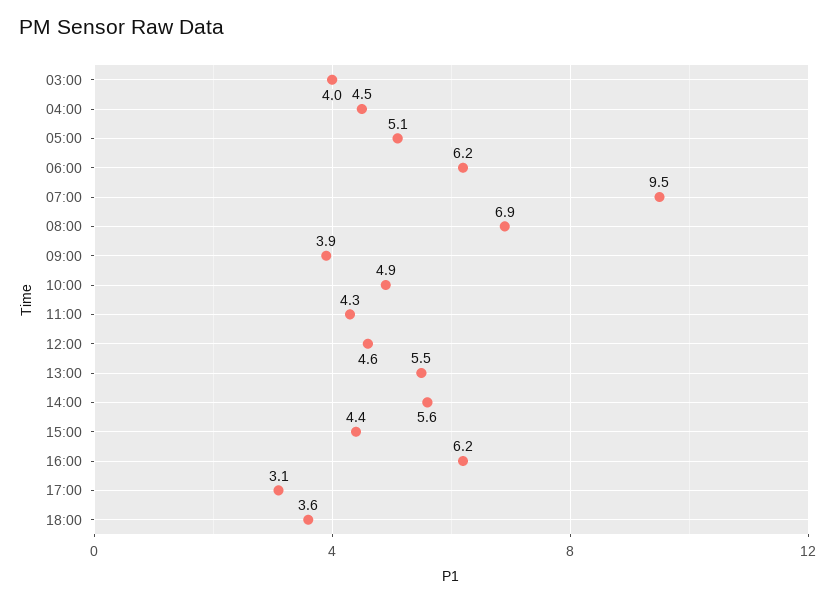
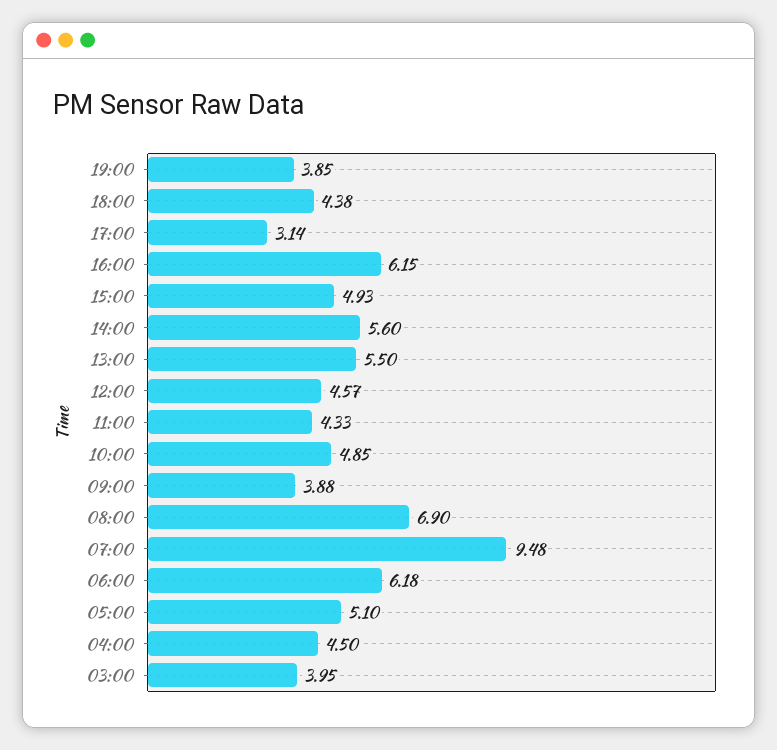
15:00: 4.4 -> 4.93
18:00: 3.6 -> 4.38
19:00: none -> 3.85

